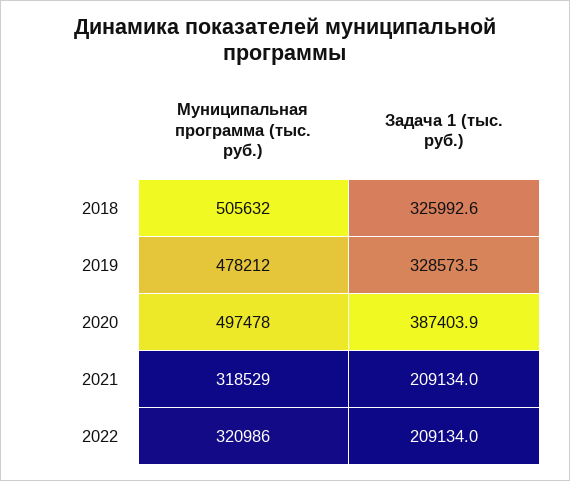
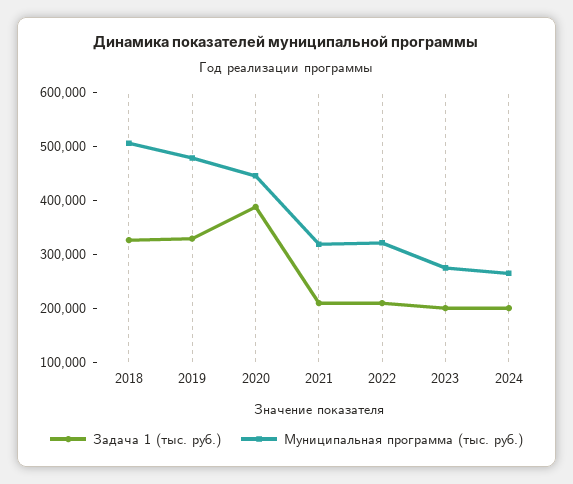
Муниципальная программа (тыс. руб.), 2020: 497478 -> 440000
Задача 1 (тыс. руб.), 2023: none -> 200000
Муниципальная программа (тыс. руб.), 2023: none -> 280000
Задача 1 (тыс. руб.), 2024: none -> 200000
Муниципальная программа (тыс. руб.), 2024: none -> 260000

